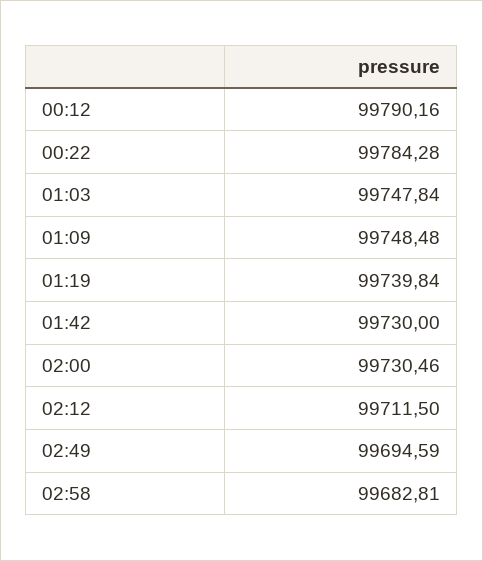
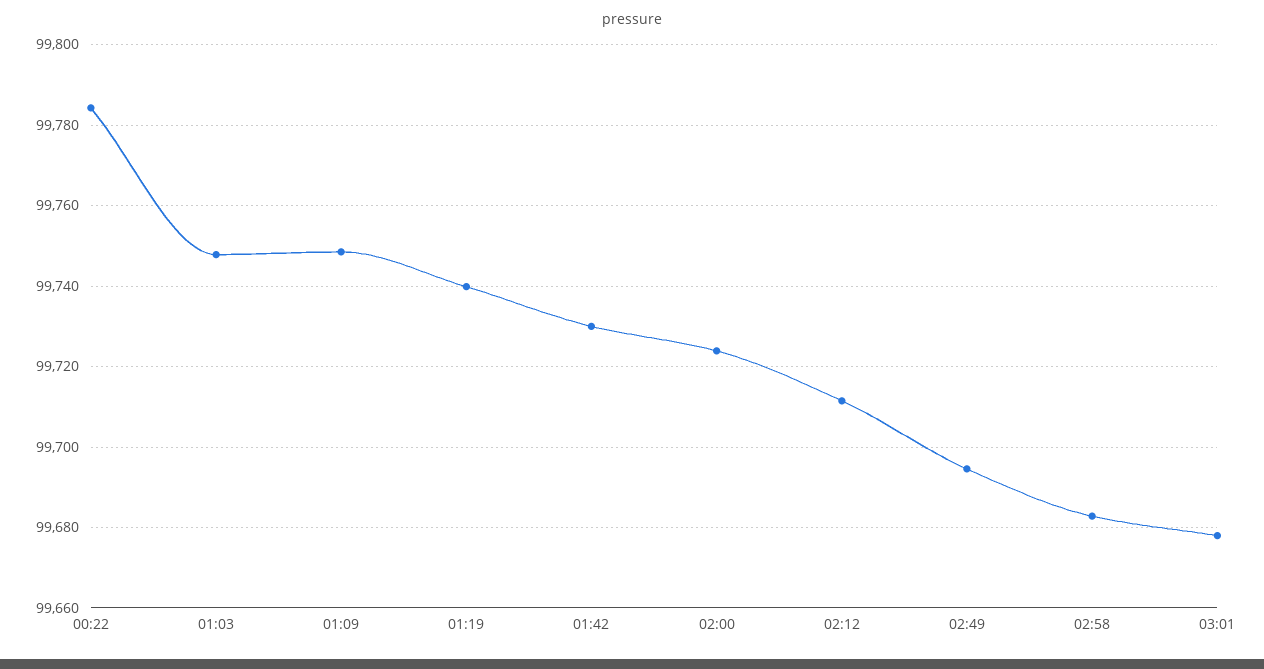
00:12: 99790.16 -> none
02:00: 99730.46 -> 99724
03:01: none -> 99678

